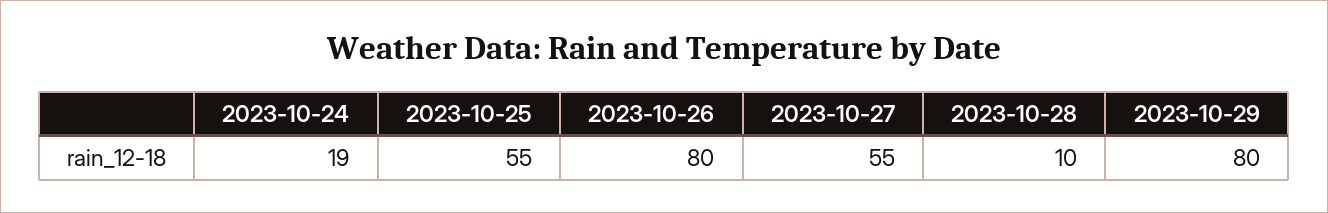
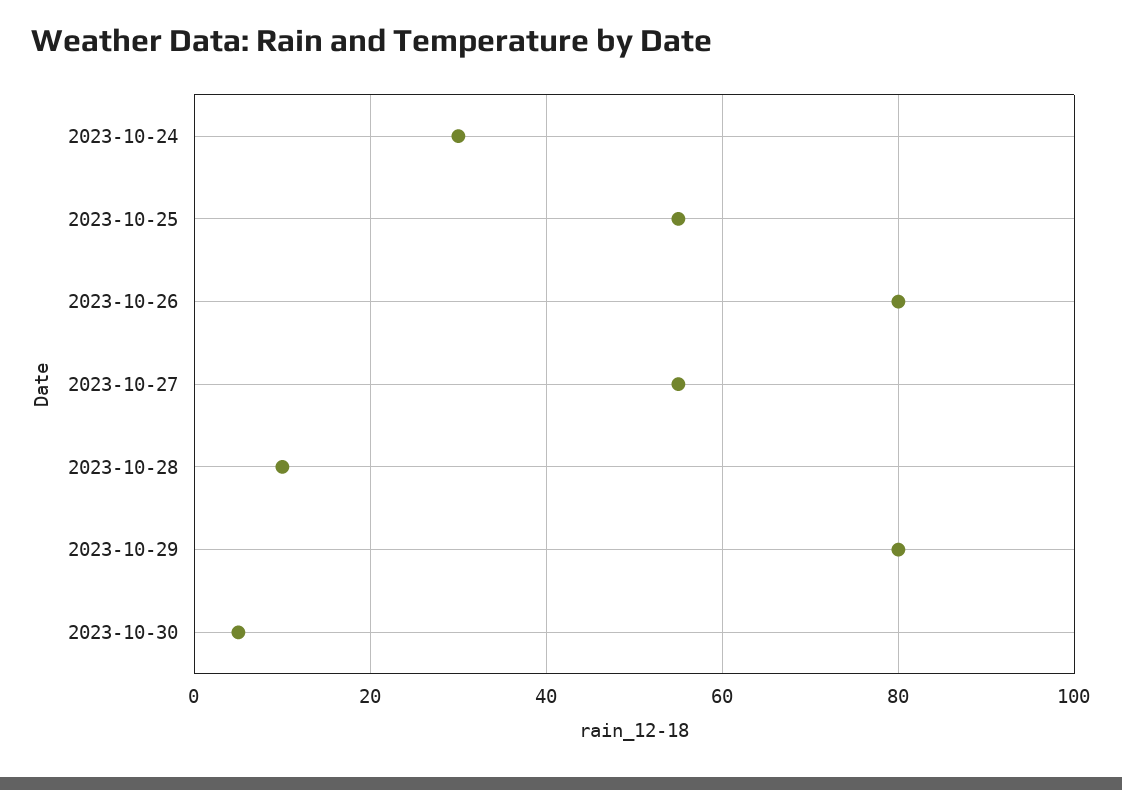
2023-10-24: 19 -> 30
2023-10-30: none -> 5

